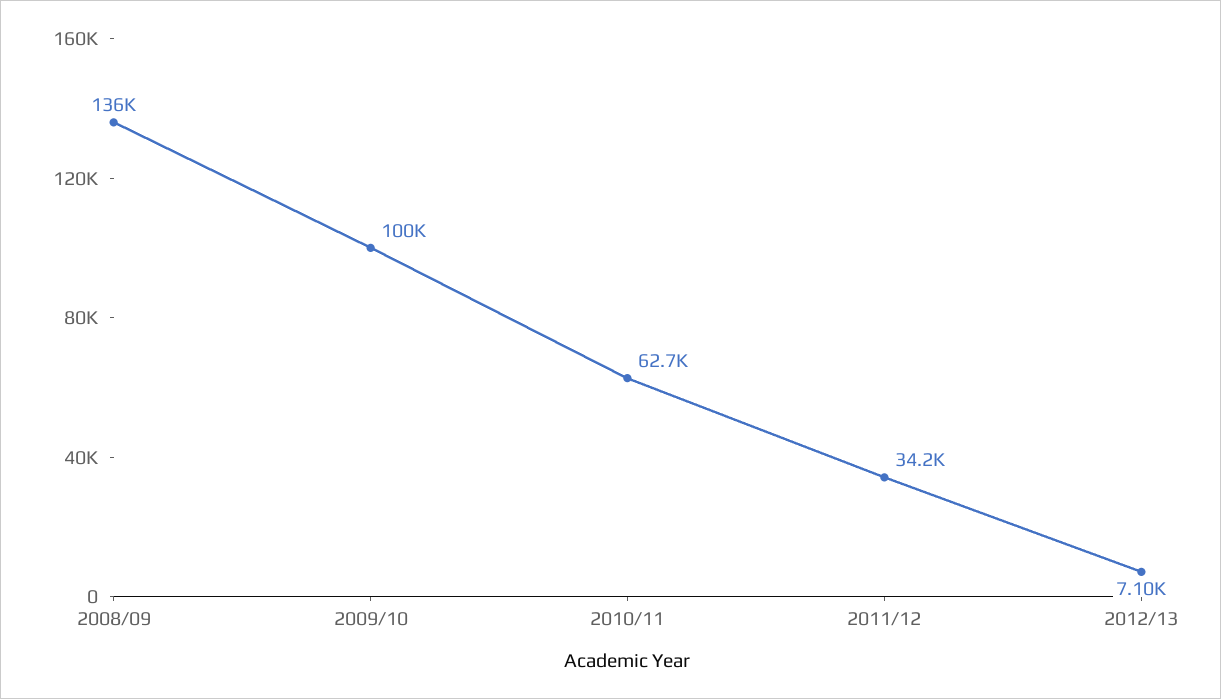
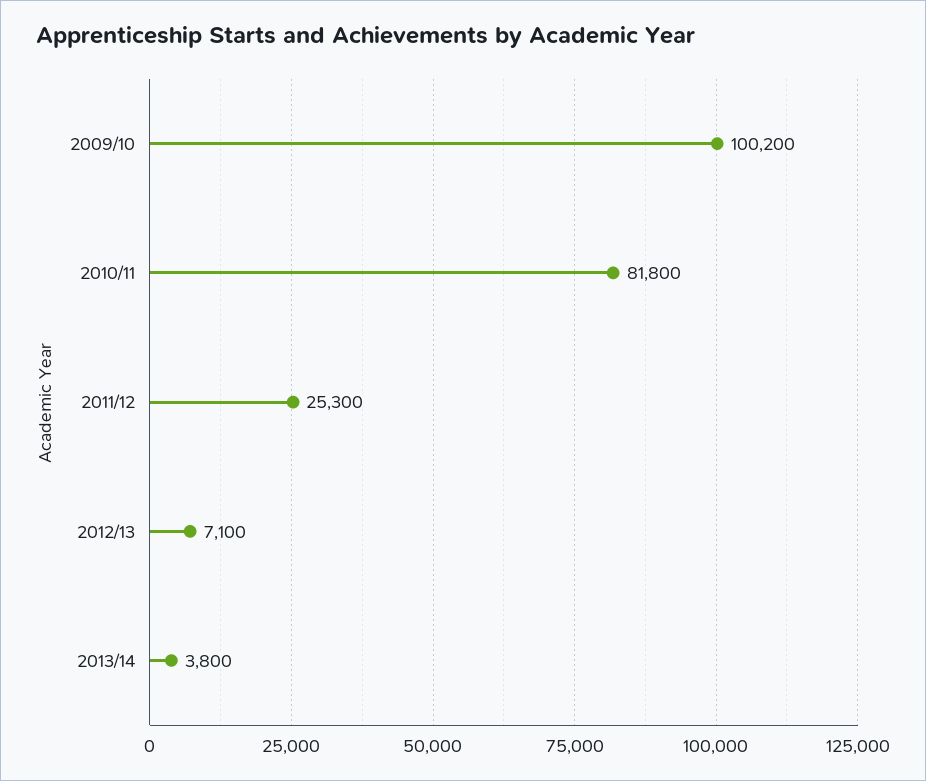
2008/09: 136000 -> none
2010/11: 62700 -> 81800
2011/12: 34200 -> 25300
2013/14: none -> 3800

